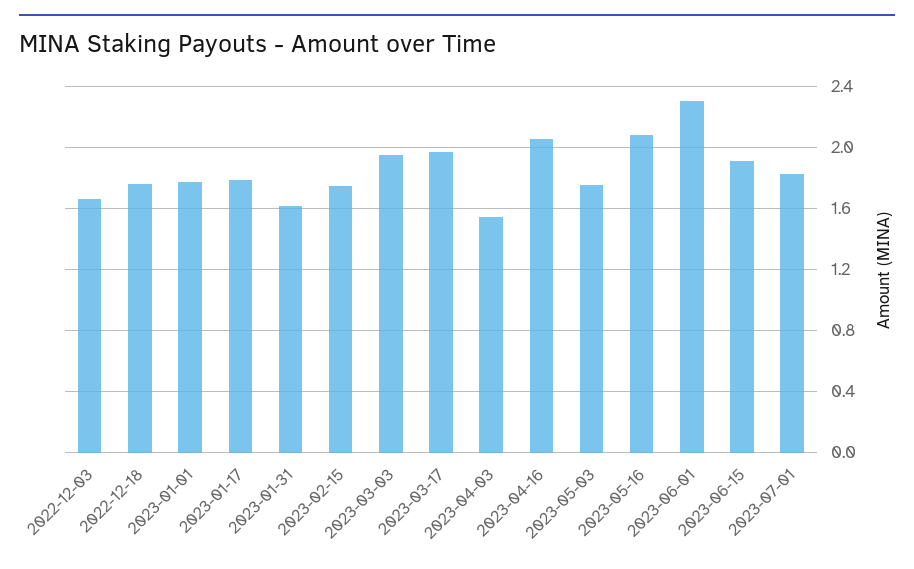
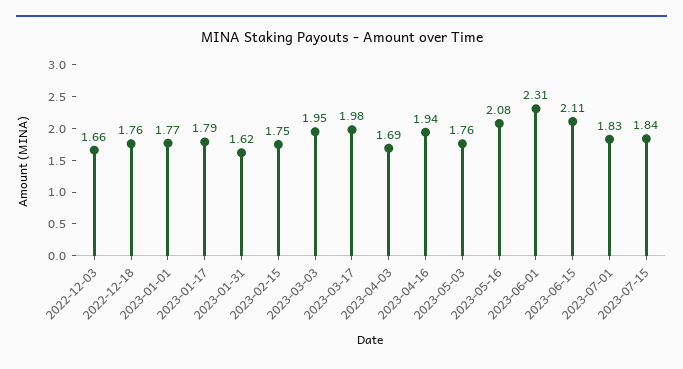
2023-04-03: 1.55 -> 1.69
2023-04-16: 2.05 -> 1.94
2023-06-15: 1.9 -> 2.11
2023-07-15: none -> 1.84

